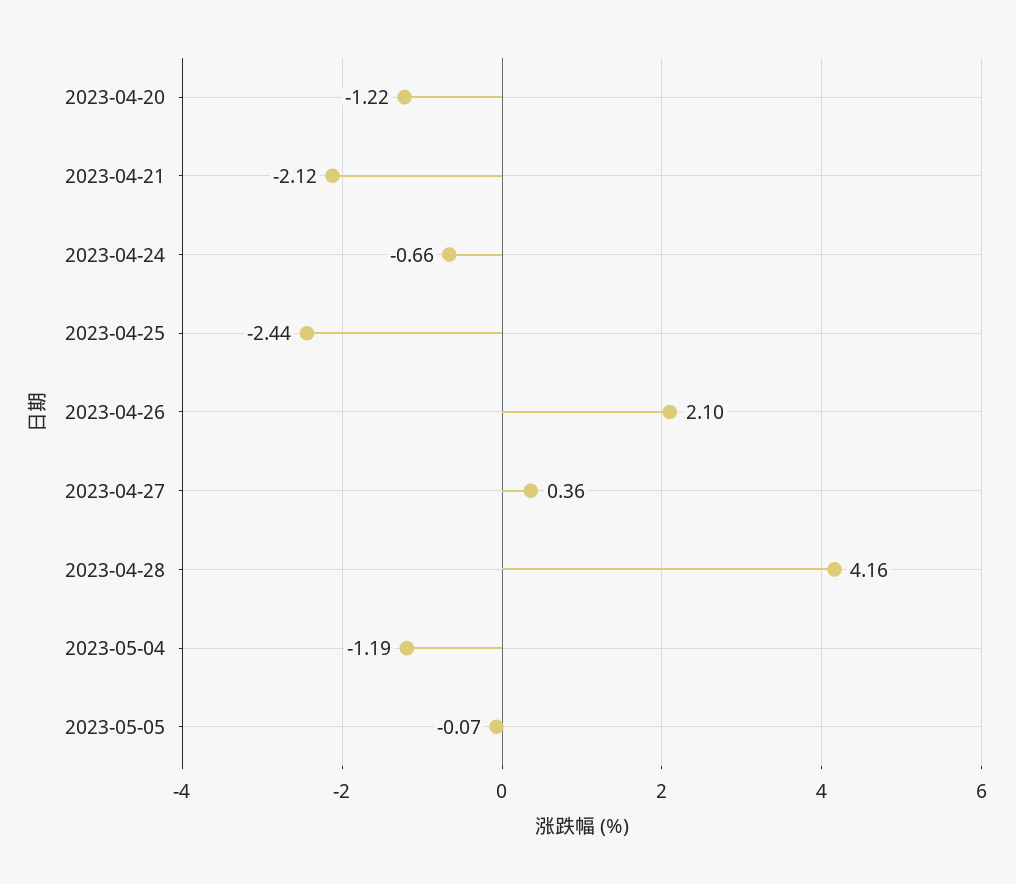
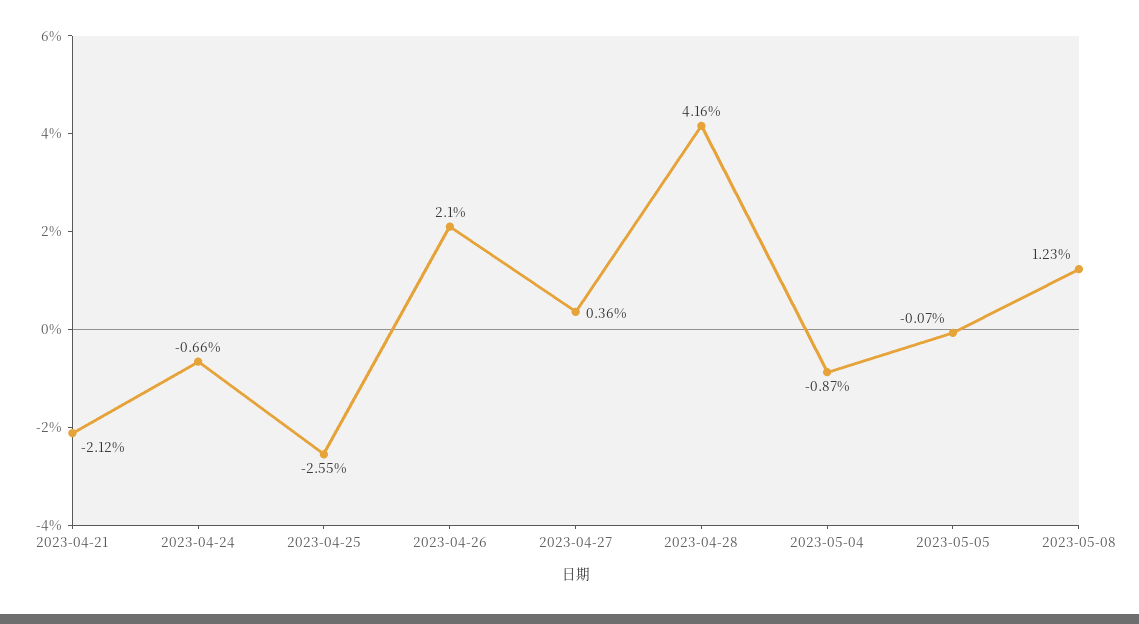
2023-04-20: -1.22 -> none
2023-04-25: -2.44 -> -2.55
2023-05-04: -1.19 -> -0.87
2023-05-08: none -> 1.23

